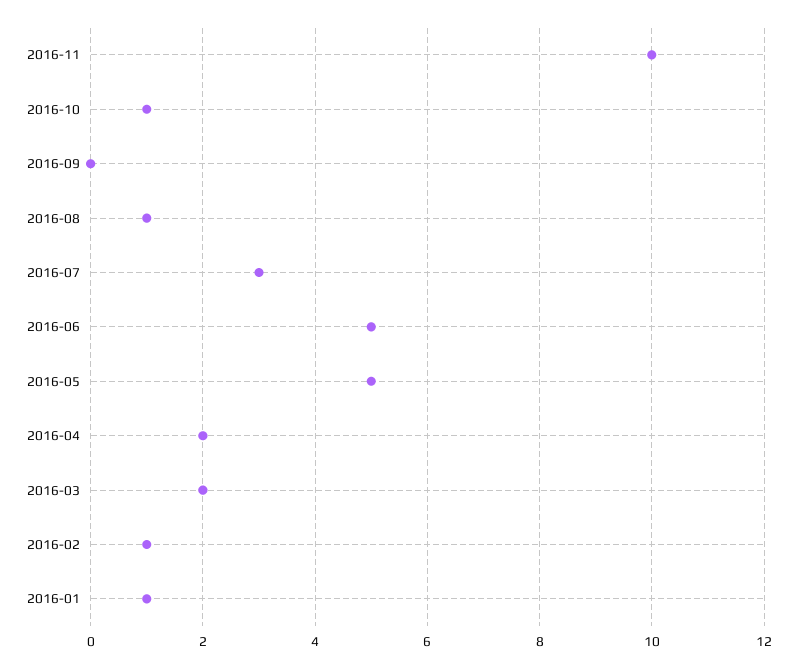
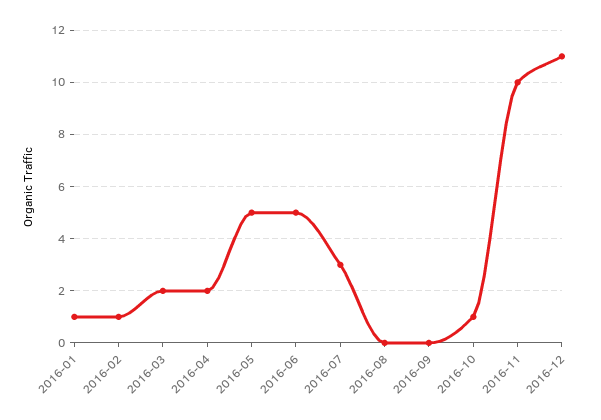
2016-08: 1 -> 0
2016-12: none -> 11

